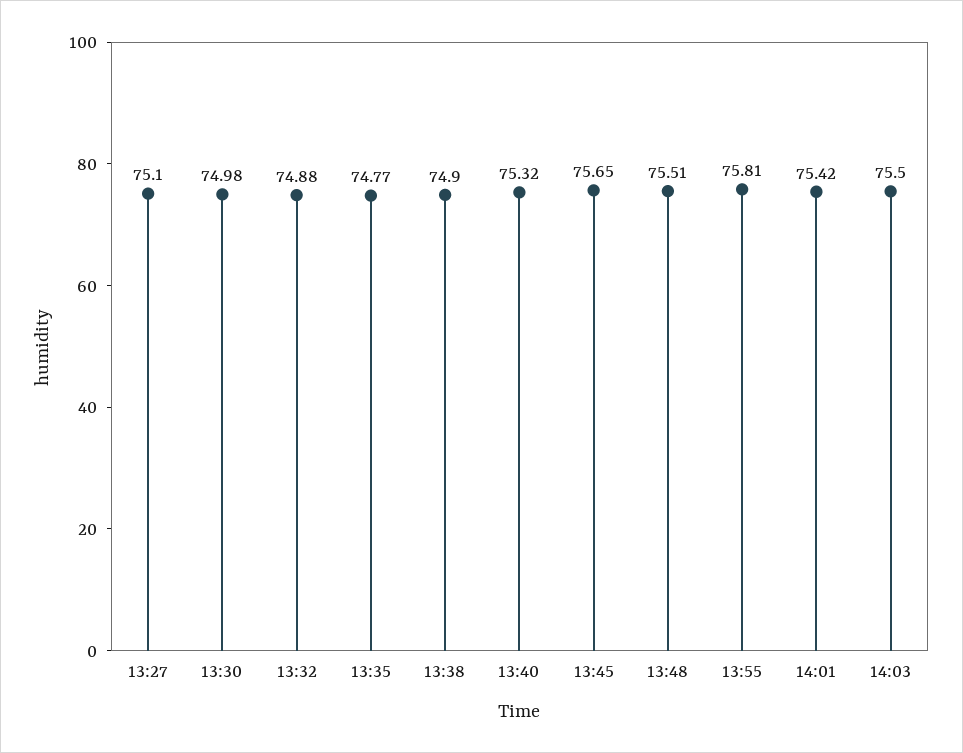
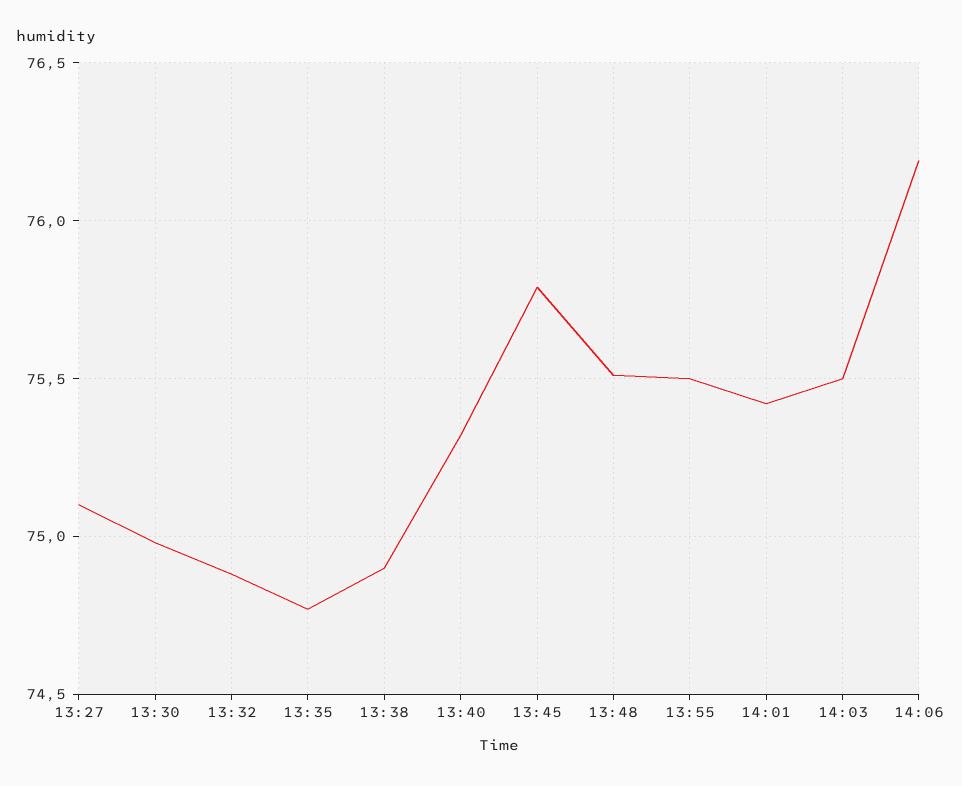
13:45: 75.65 -> 75.8
13:55: 75.81 -> 75.5
14:06: none -> 76.2

